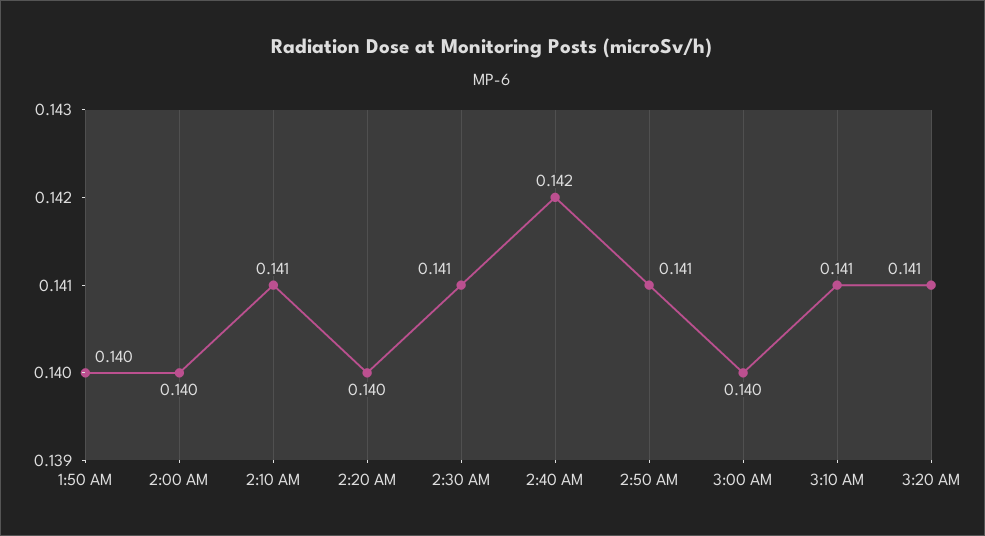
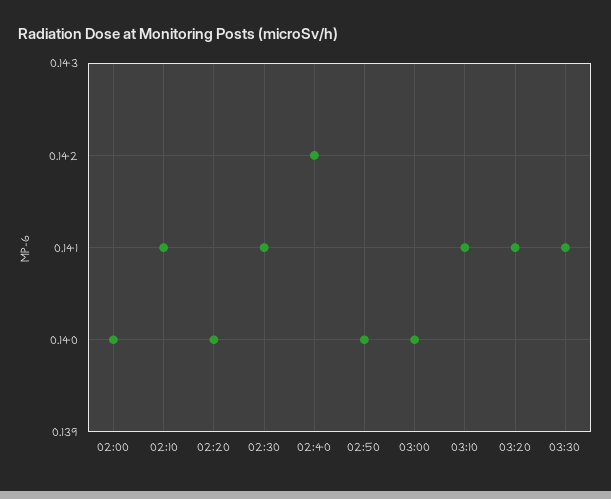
1:50 AM: 0.14 -> none
2:50 AM: 0.141 -> 0.14
03:30: none -> 0.141

